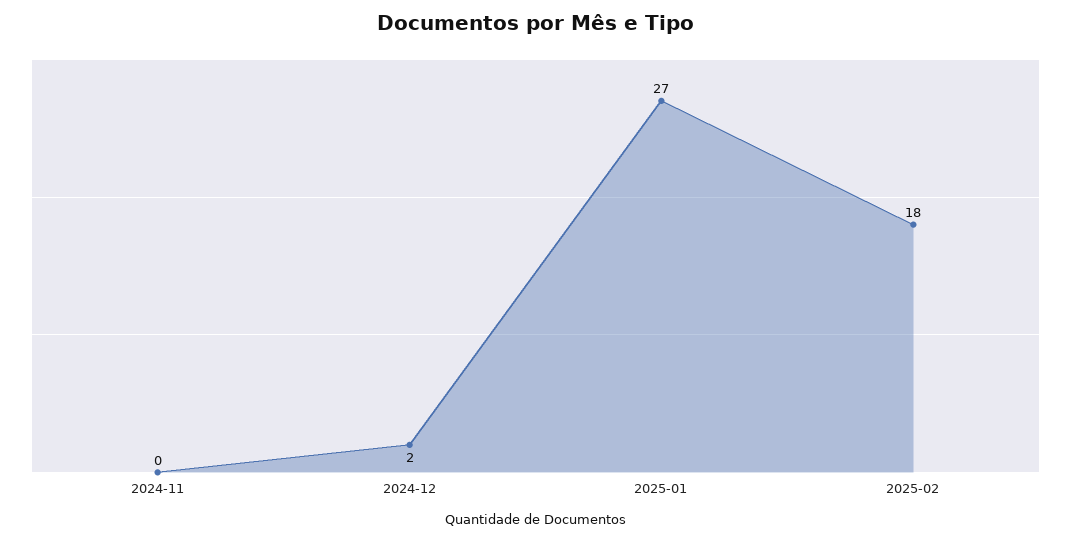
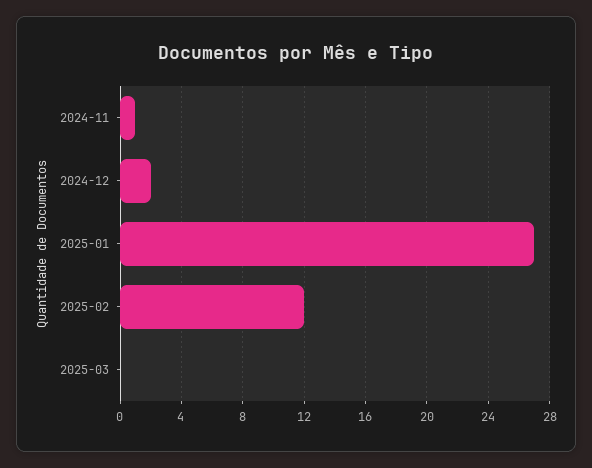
2024-11: 0 -> 1
2025-02: 18 -> 12
2025-03: none -> 0

